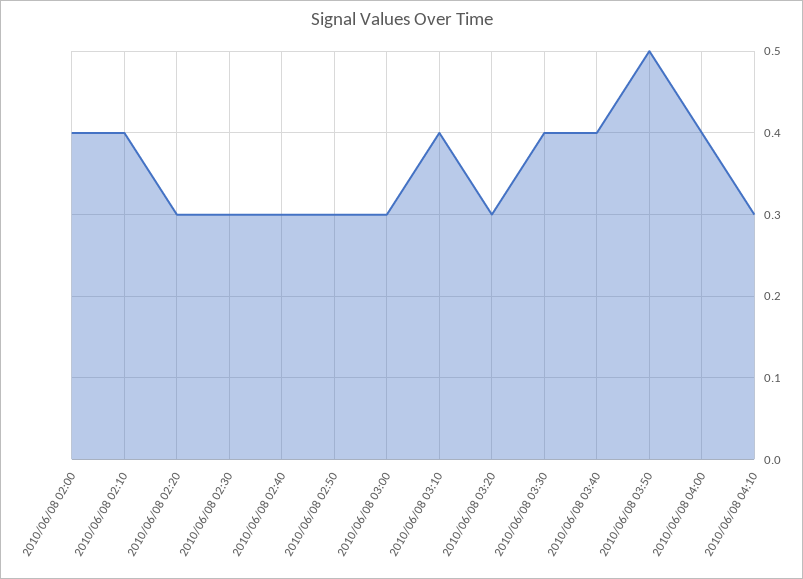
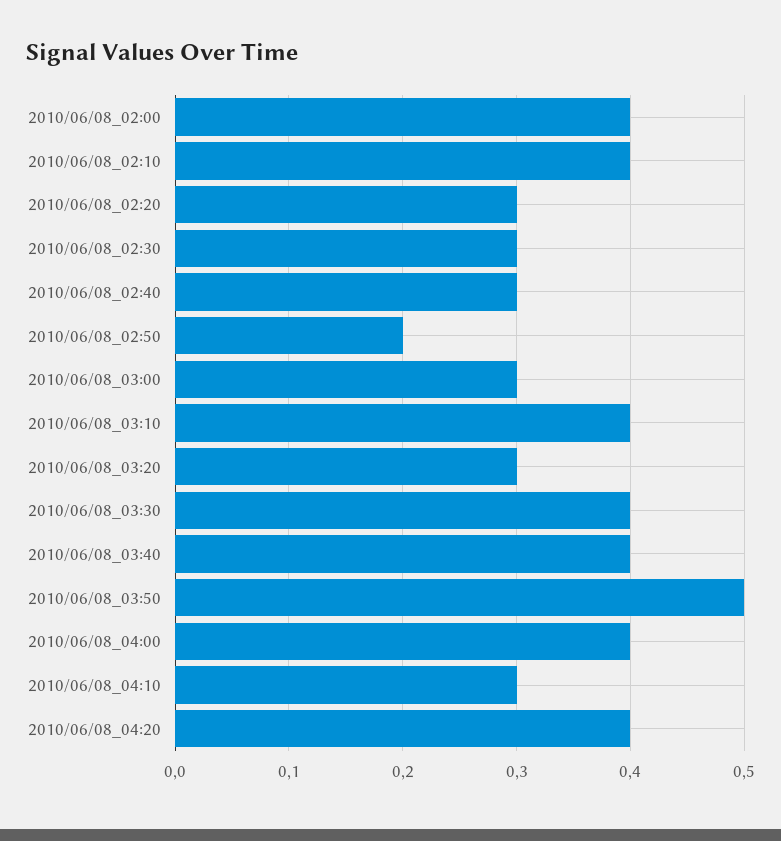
2010/06/08 02:50: 0.3 -> 0.2
2010/06/08_04:20: none -> 0.4

